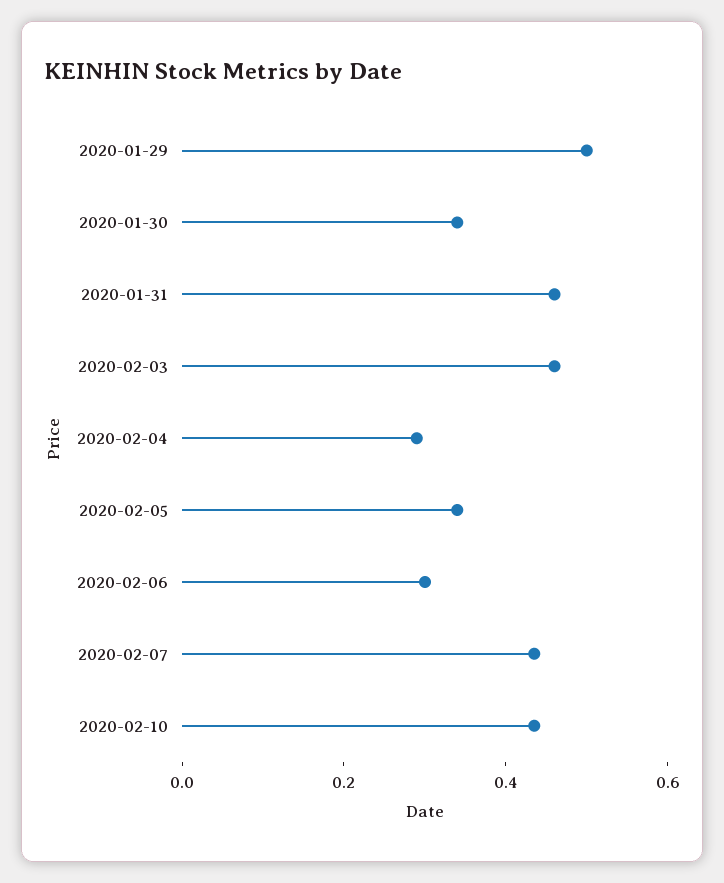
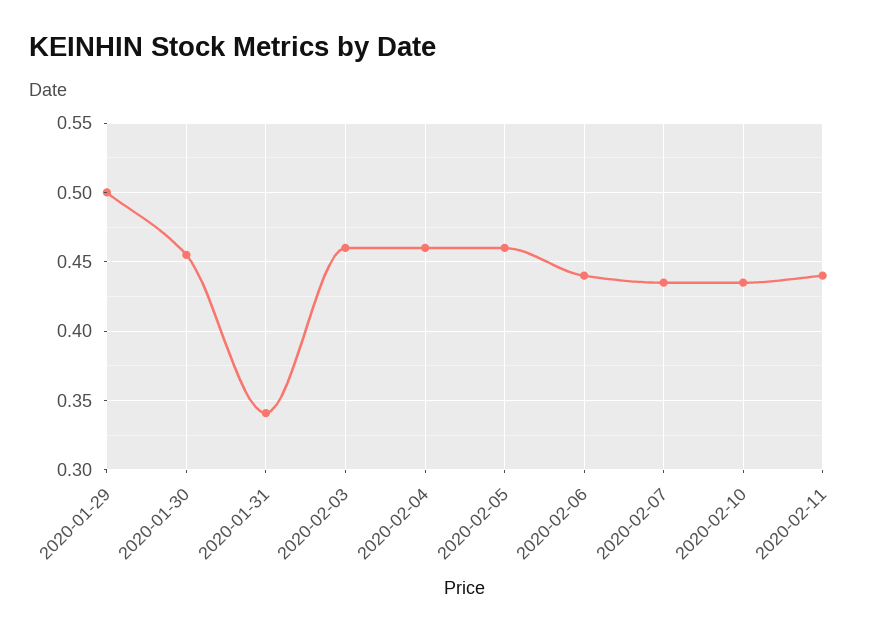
2020-01-30: 0.35 -> 0.455
2020-01-31: 0.45 -> 0.34
2020-02-04: 0.3 -> 0.46
2020-02-05: 0.35 -> 0.46
2020-02-06: 0.3 -> 0.44
2020-02-11: none -> 0.44

